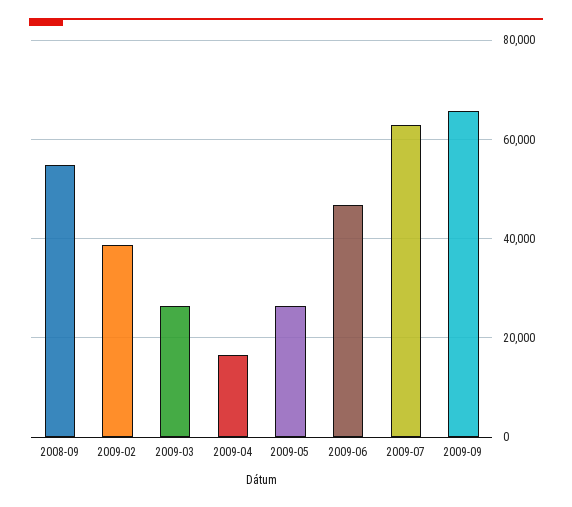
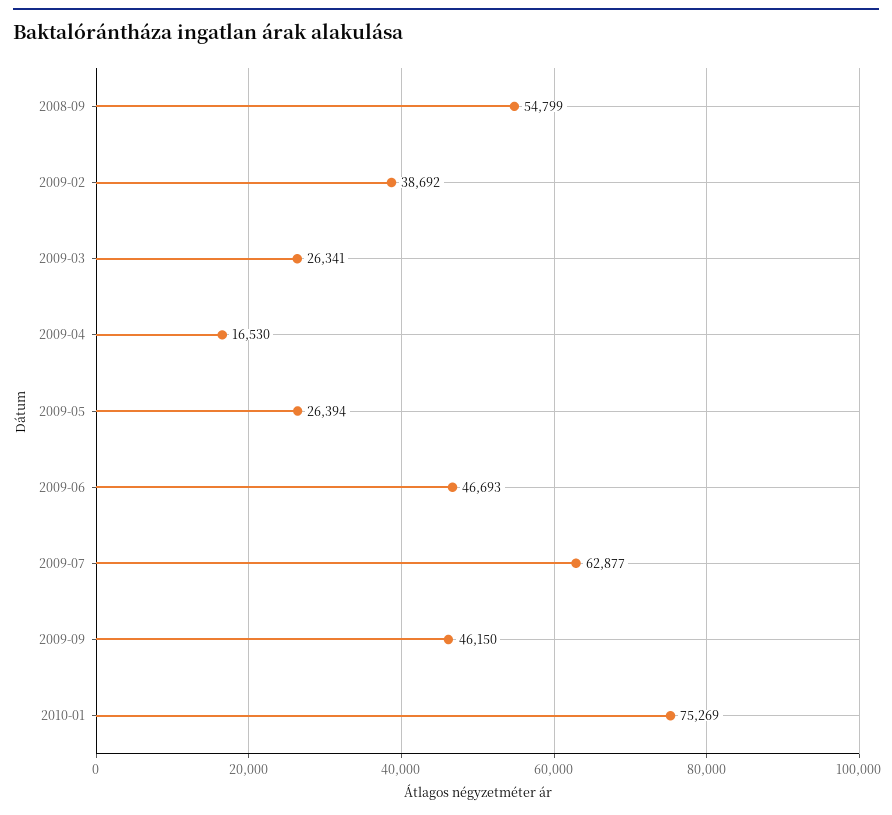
2009-09: 66000 -> 46150
2010-01: none -> 75269

